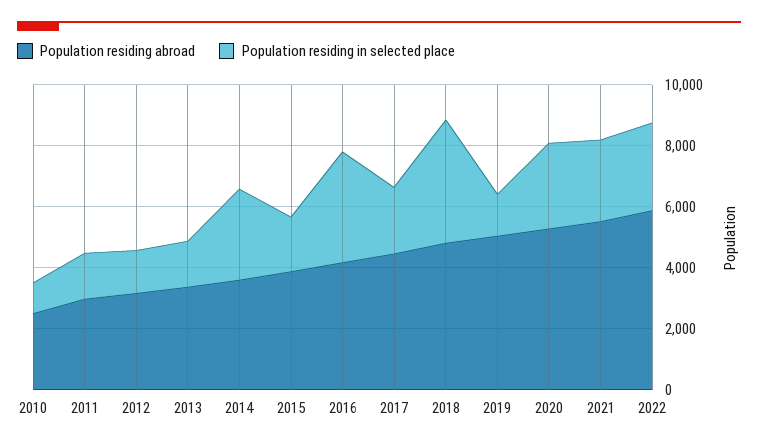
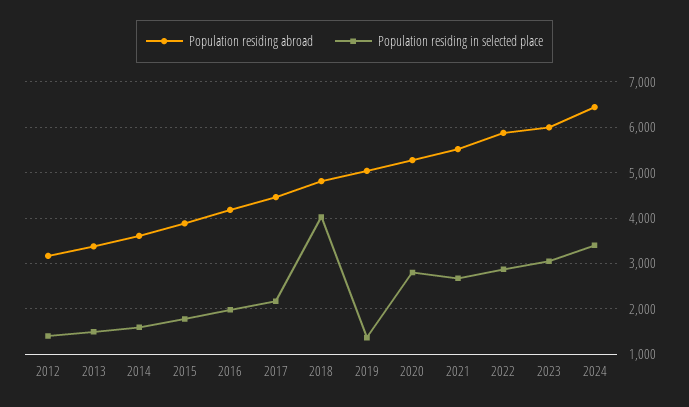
Population residing abroad, 2010: 2500 -> none
Population residing in selected place, 2010: 1000 -> none
Population residing abroad, 2011: 3000 -> none
Population residing in selected place, 2011: 1500 -> none
Population residing in selected place, 2014: 3000 -> 1600
Population residing in selected place, 2016: 3500 -> 2000
Population residing abroad, 2023: none -> 6000
Population residing in selected place, 2023: none -> 3000
Population residing abroad, 2024: none -> 6400
Population residing in selected place, 2024: none -> 3400

